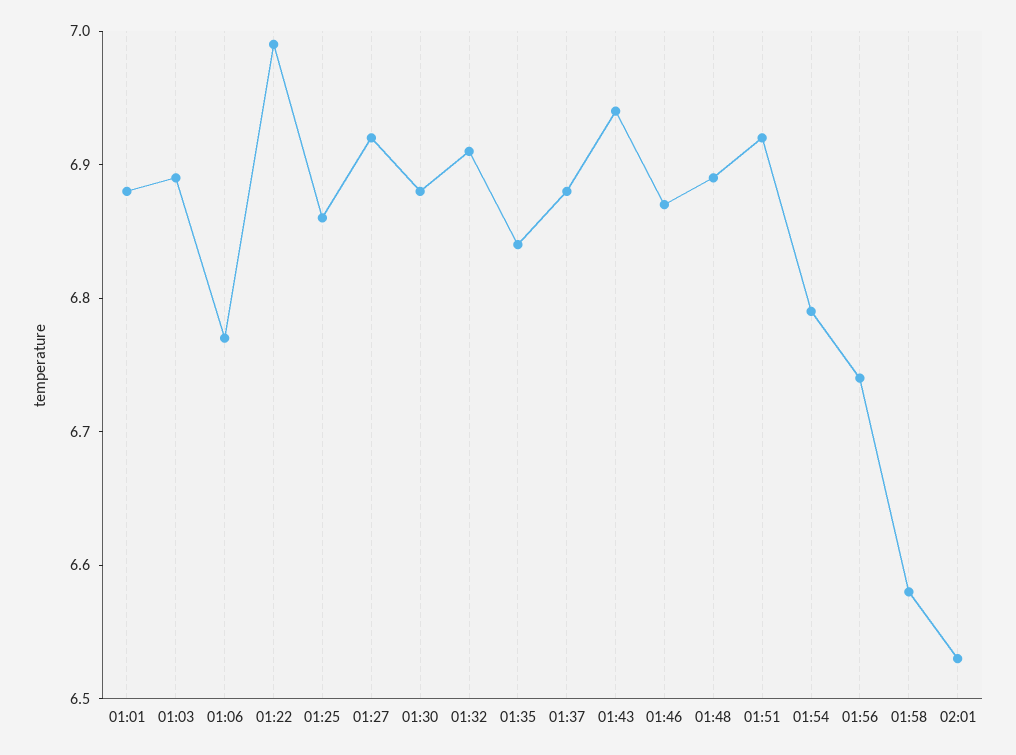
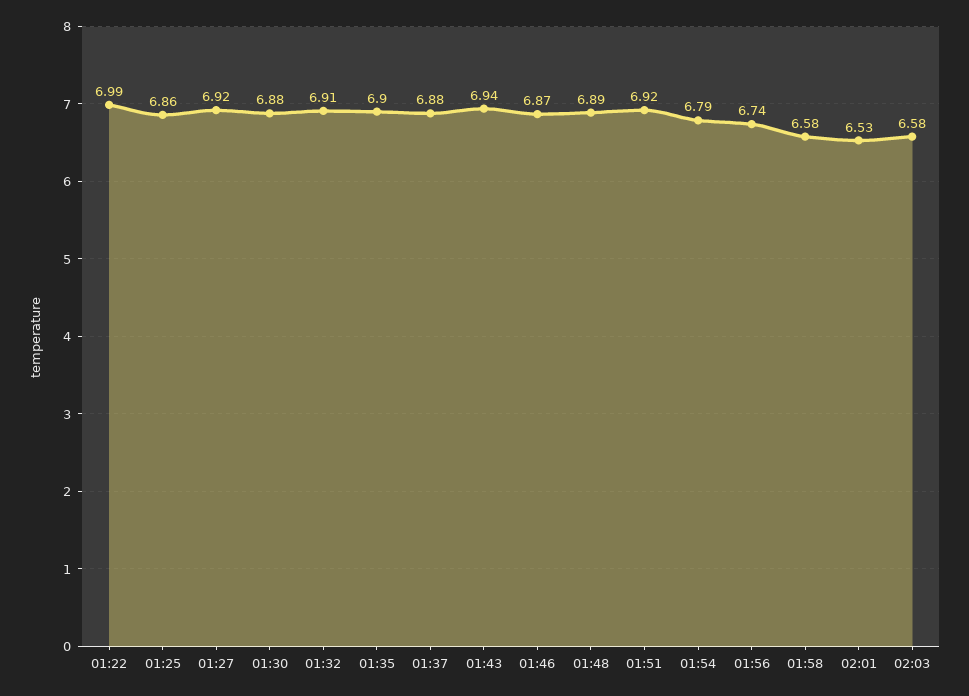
01:01: 6.88 -> none
01:03: 6.89 -> none
01:06: 6.77 -> none
01:35: 6.84 -> 6.9
02:03: none -> 6.58

